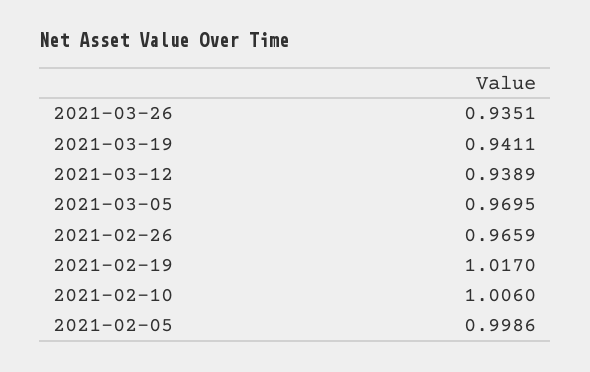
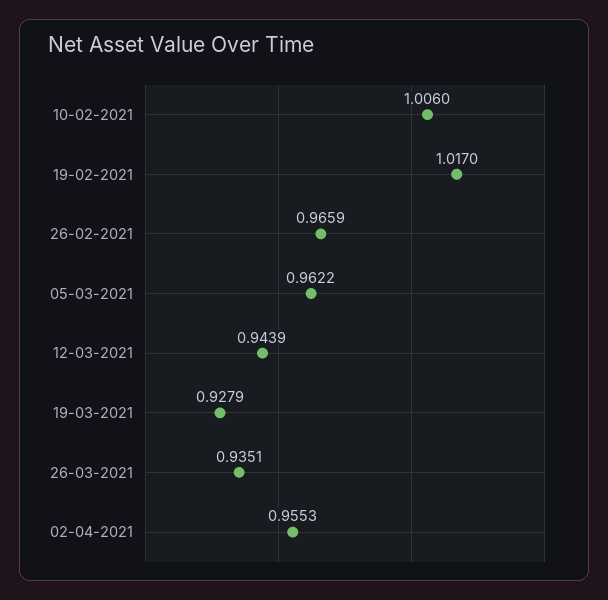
2021-03-19: 0.9411 -> 0.9279
2021-03-12: 0.9389 -> 0.9439
2021-03-05: 0.9695 -> 0.9622
2021-02-05: 0.9986 -> none
02-04-2021: none -> 0.9553

